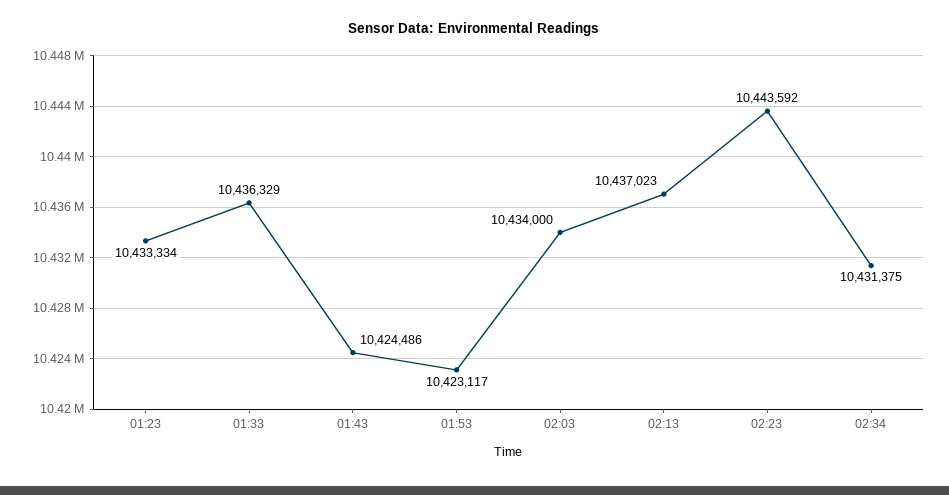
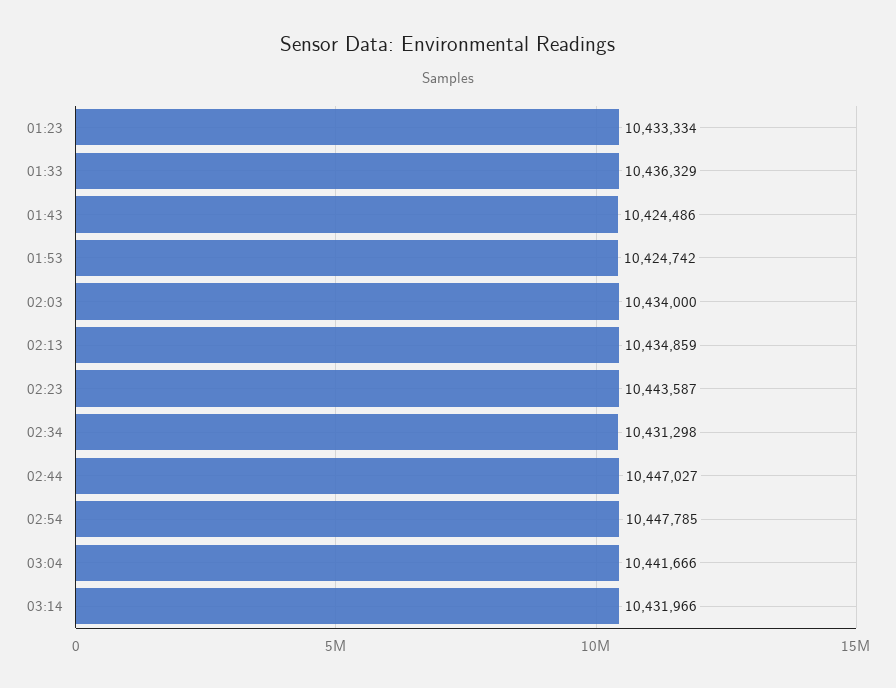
01:53: 10423117 -> 10424742
02:13: 10437023 -> 10434859
02:23: 10443592 -> 10443587
02:34: 10431375 -> 10431298
02:44: none -> 10447027
02:54: none -> 10447785
03:04: none -> 10441666
03:14: none -> 10431966

